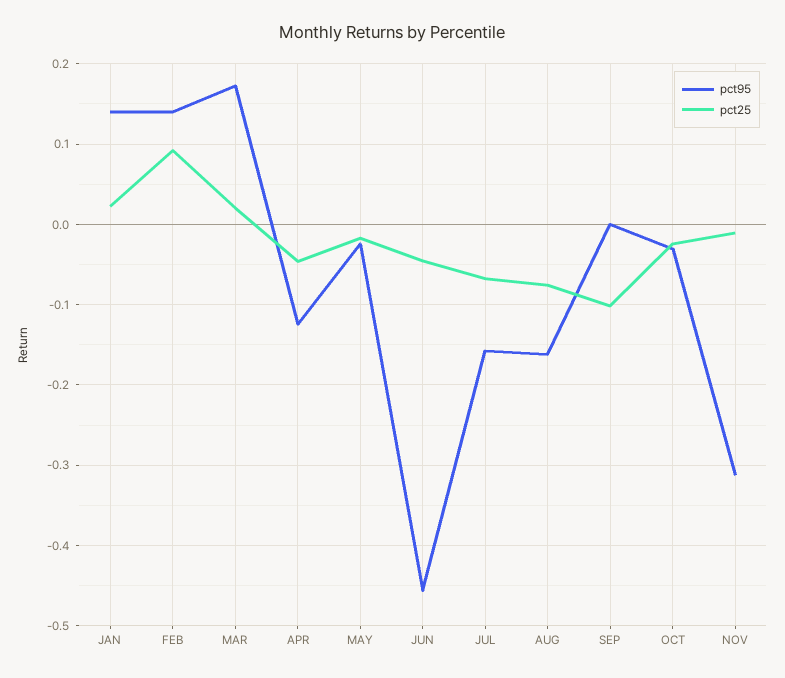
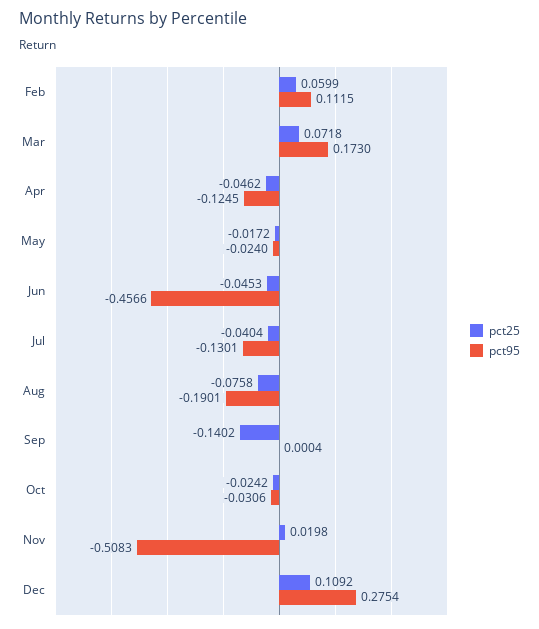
pct95, JAN: 0.14 -> none
pct25, JAN: 0.02 -> none
pct95, FEB: 0.14 -> 0.1115
pct25, FEB: 0.09 -> 0.0599
pct25, MAR: 0.02 -> 0.0718
pct95, JUL: -0.16 -> -0.1301
pct25, JUL: -0.07 -> -0.0404
pct95, AUG: -0.16 -> -0.1901
pct25, SEP: -0.1 -> -0.1402
pct95, NOV: -0.31 -> -0.5083
pct25, NOV: -0.01 -> 0.0198
pct25, Dec: none -> 0.1092
pct95, Dec: none -> 0.2754

